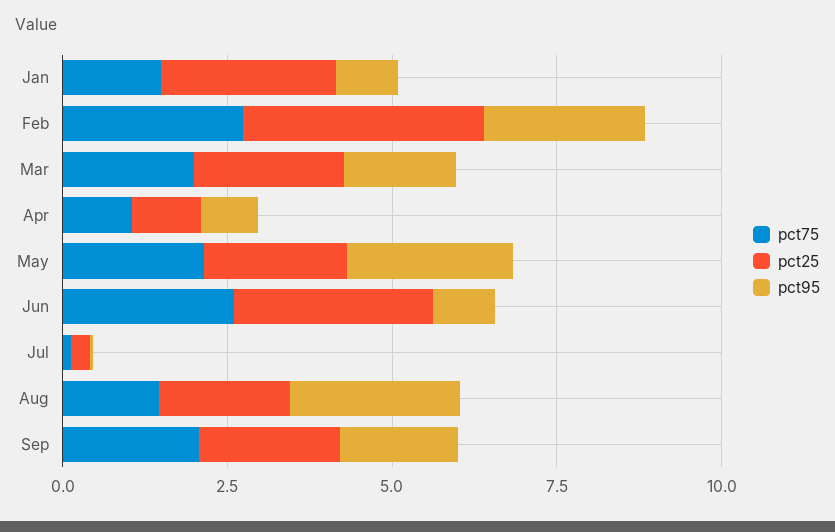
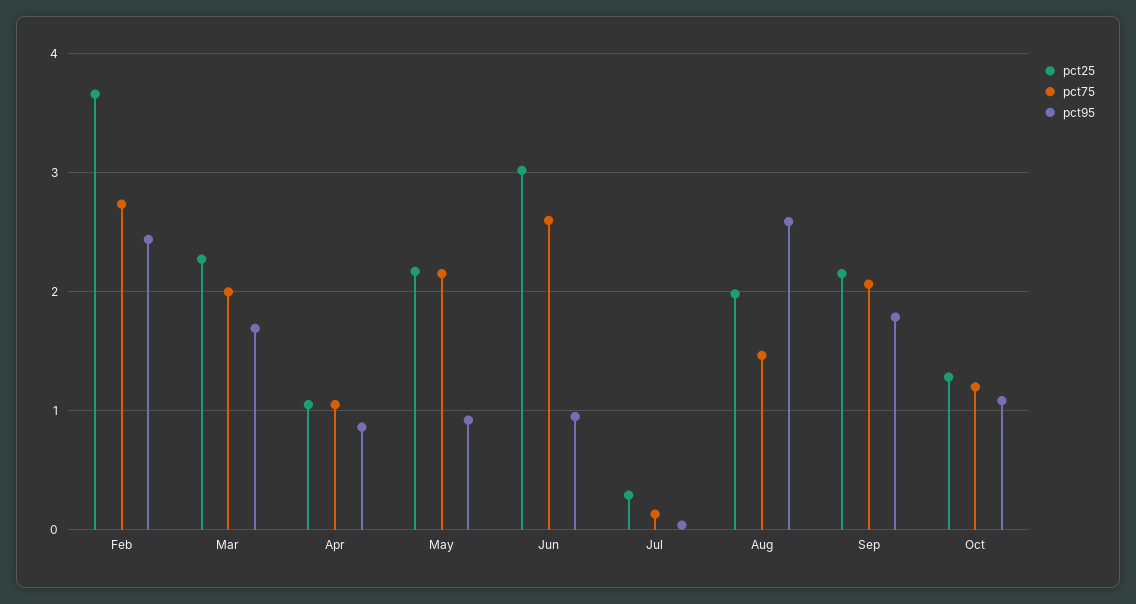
pct75, Jan: 1.5 -> none
pct25, Jan: 2.5 -> none
pct95, Jan: 1 -> none
pct95, May: 2.5 -> 0.9
pct25, Oct: none -> 1.3
pct75, Oct: none -> 1.2
pct95, Oct: none -> 1.1

